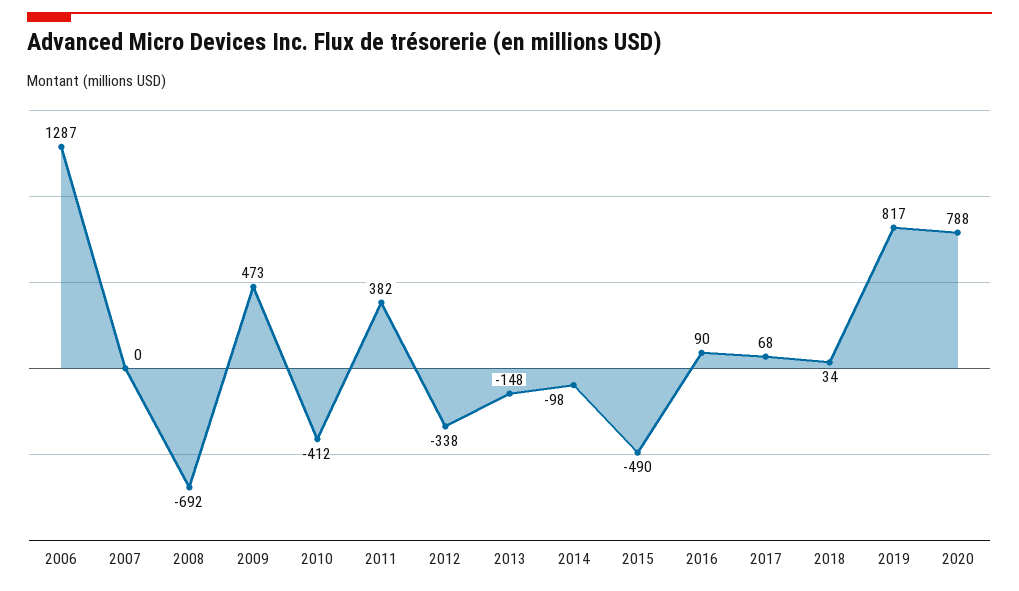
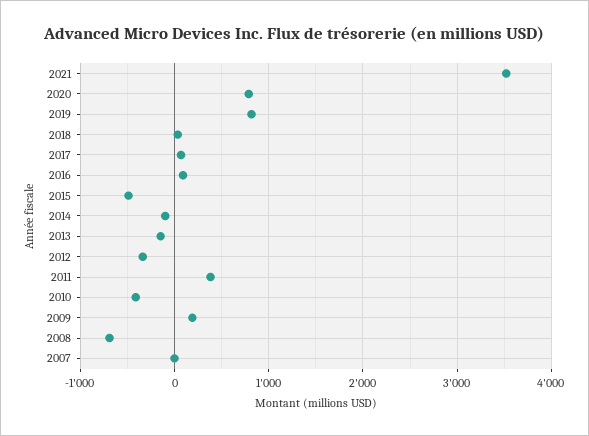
2006: 1287 -> none
2009: 473 -> 200
2021: none -> 3500

